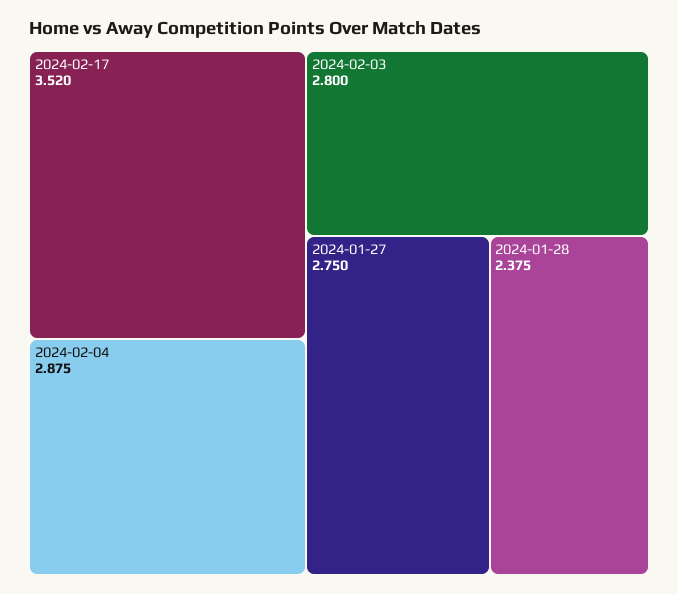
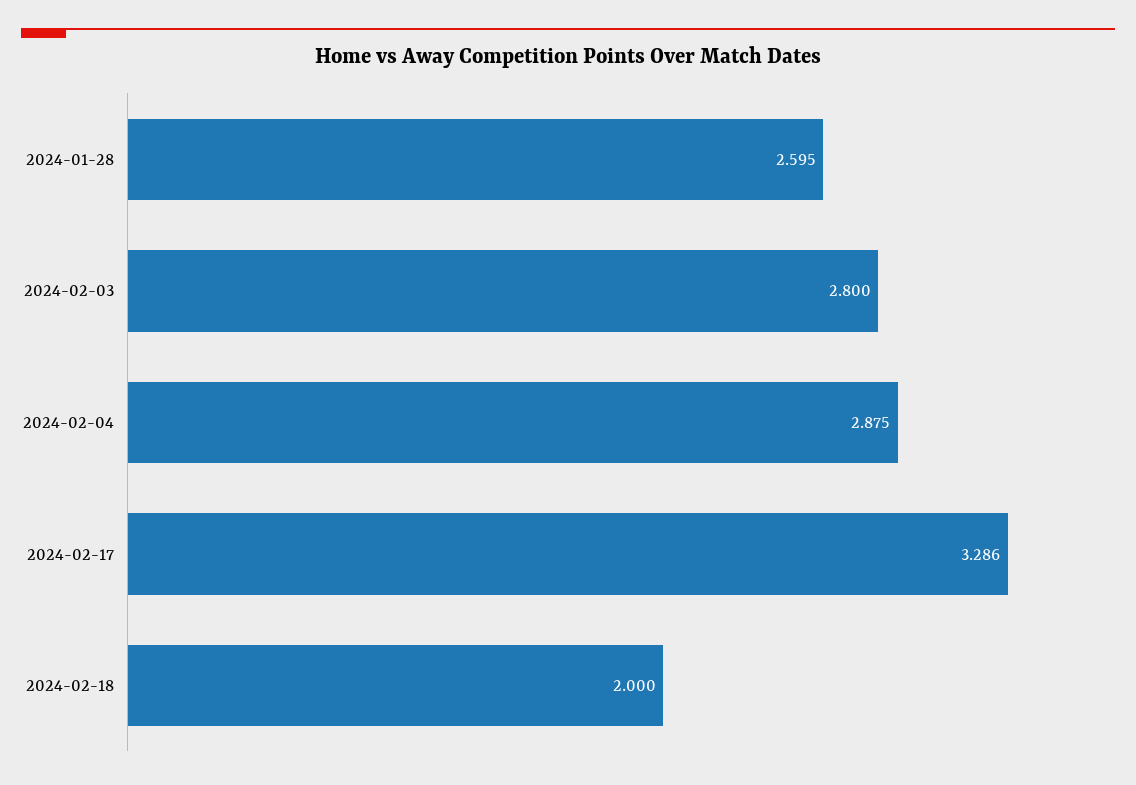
2024-02-17: 3.52 -> 3.286
2024-01-27: 2.75 -> none
2024-01-28: 2.375 -> 2.595
2024-02-18: none -> 2

